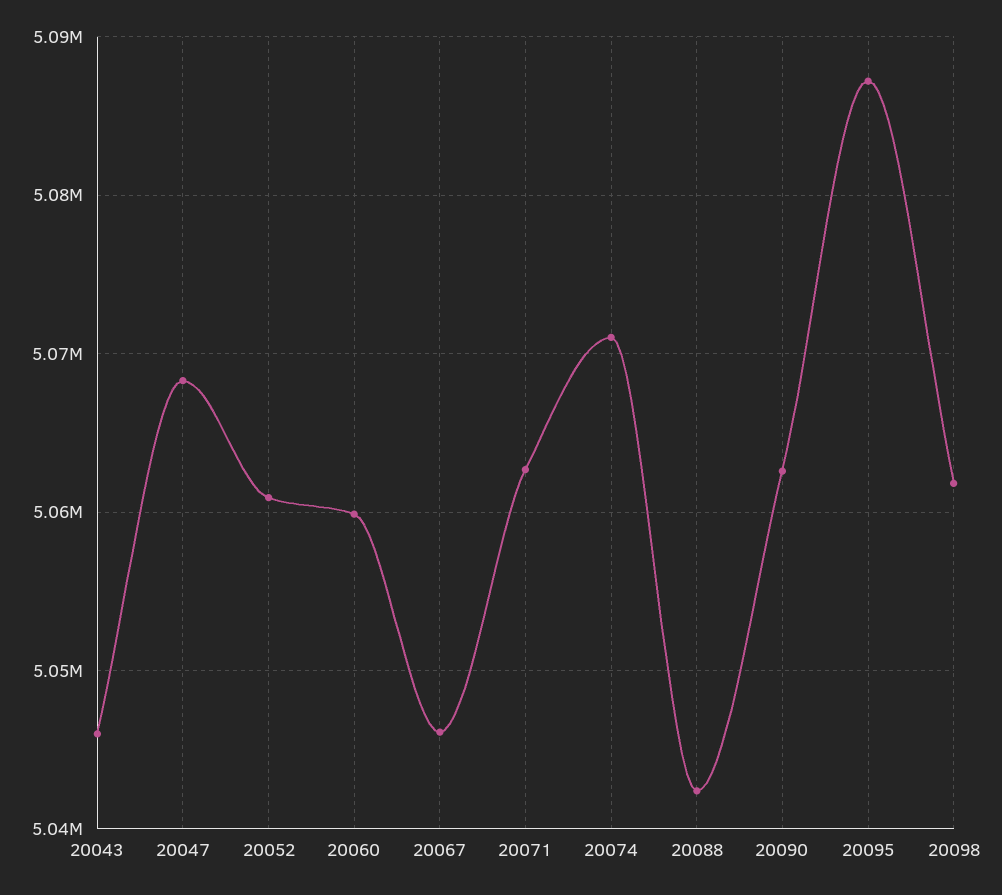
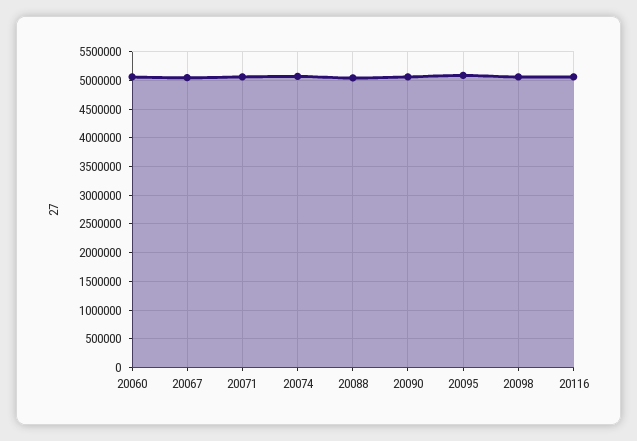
20043: 5046000 -> none
20047: 5068000 -> none
20052: 5061000 -> none
20116: none -> 5000000

